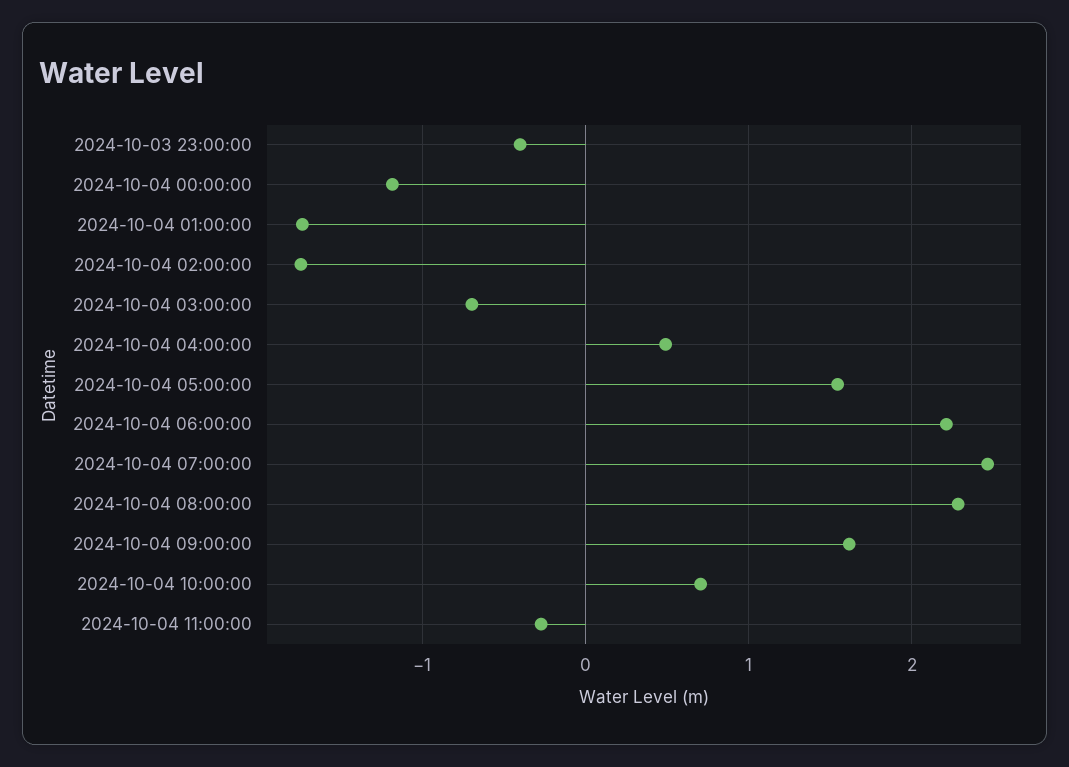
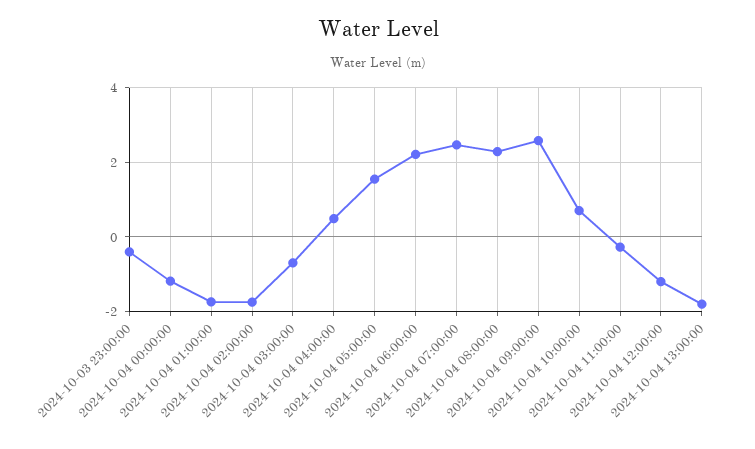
2024-10-04 09:00:00: 1.6 -> 2.6
2024-10-04 12:00:00: none -> -1.2
2024-10-04 13:00:00: none -> -1.8

